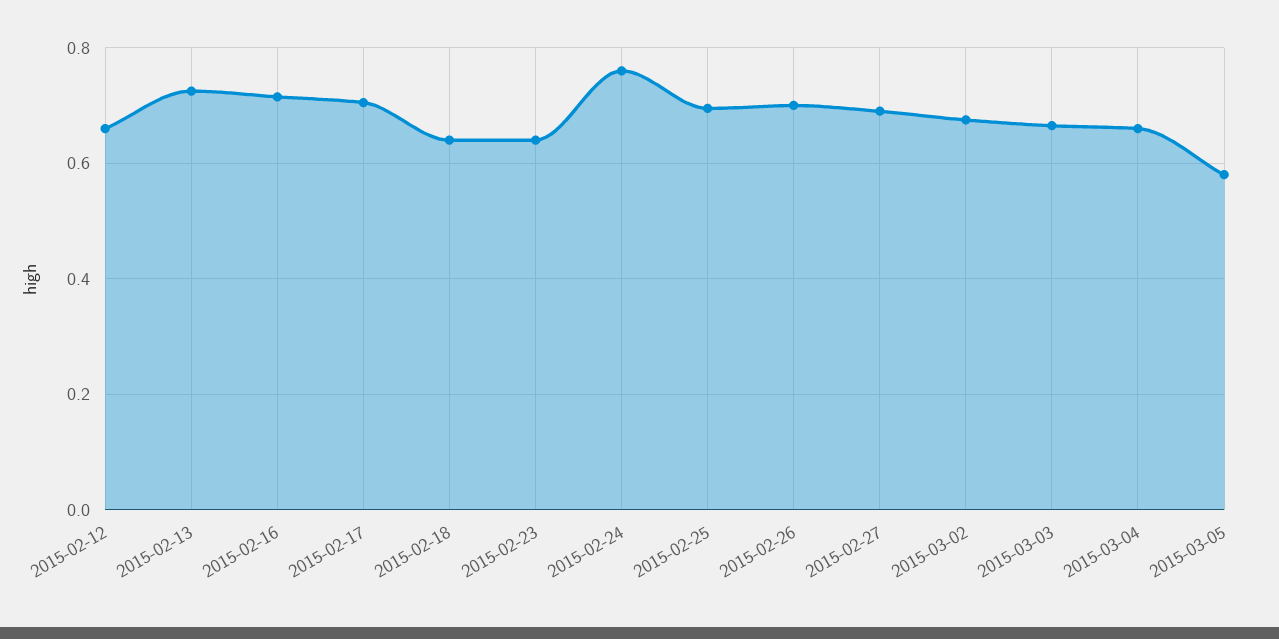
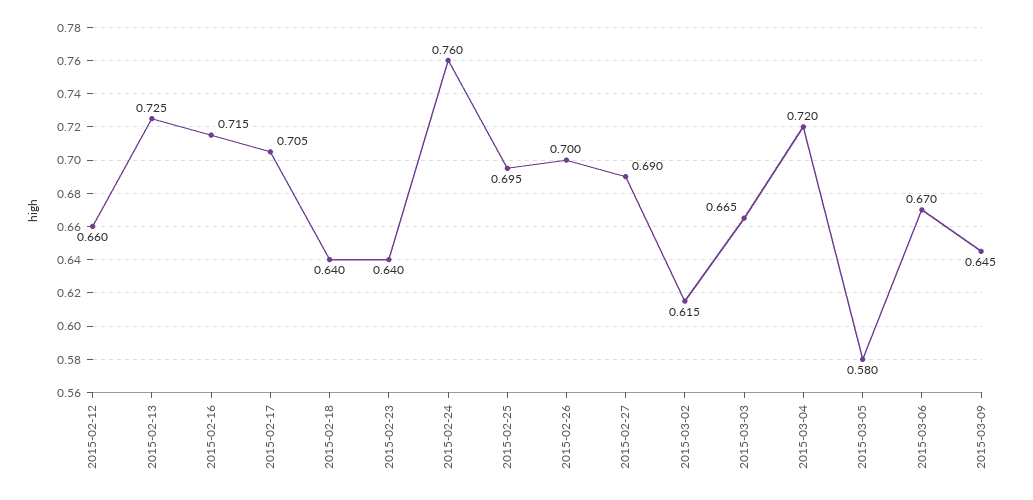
2015-03-02: 0.68 -> 0.615
2015-03-04: 0.66 -> 0.72
2015-03-06: none -> 0.67
2015-03-09: none -> 0.645

